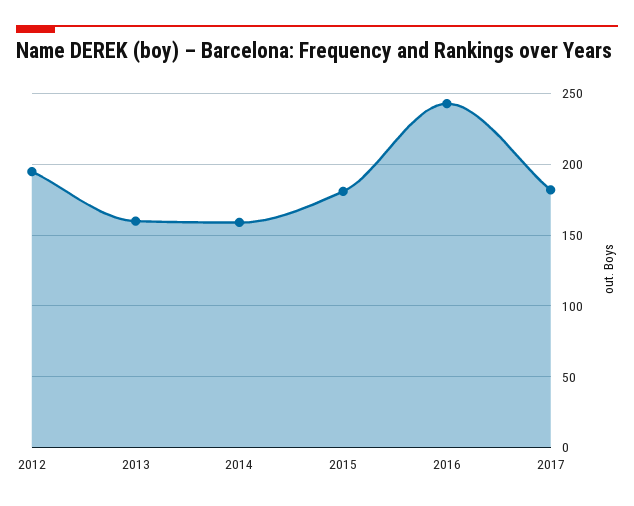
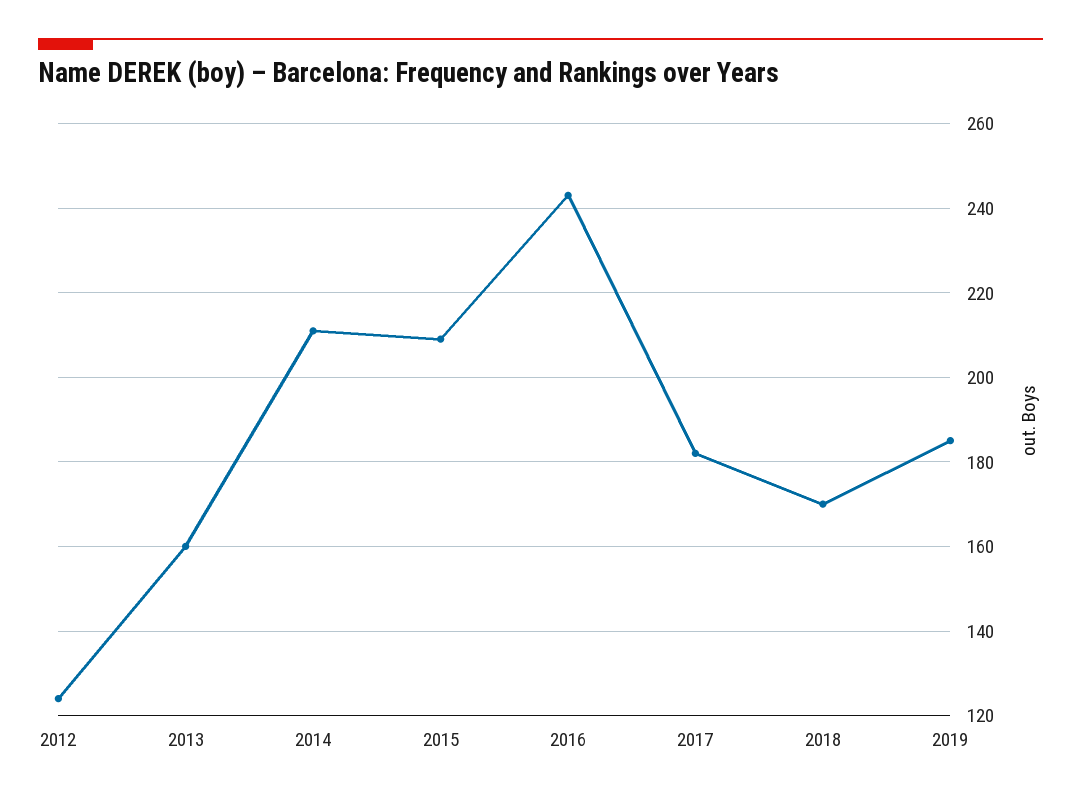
2012: 195 -> 125
2014: 160 -> 210
2015: 180 -> 210
2018: none -> 170
2019: none -> 185

